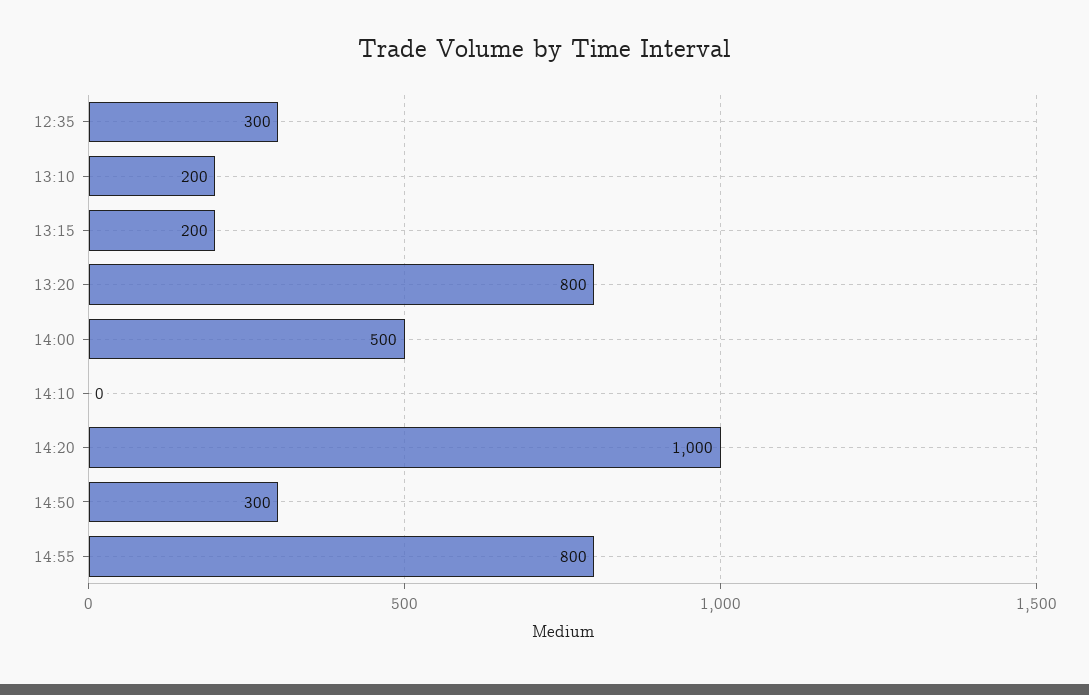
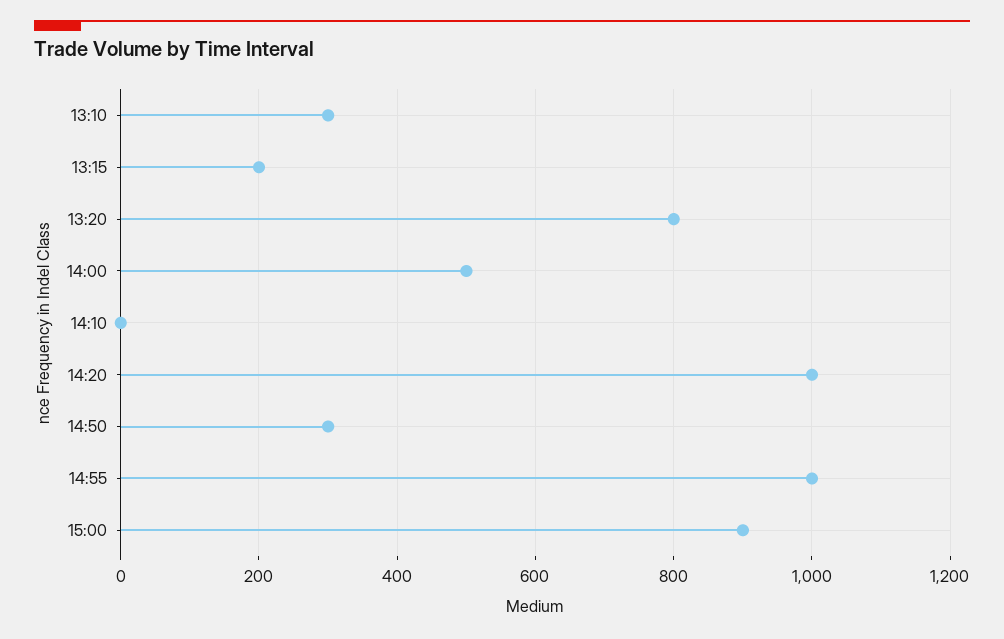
12:35: 300 -> none
13:10: 200 -> 300
14:55: 800 -> 1000
15:00: none -> 900

